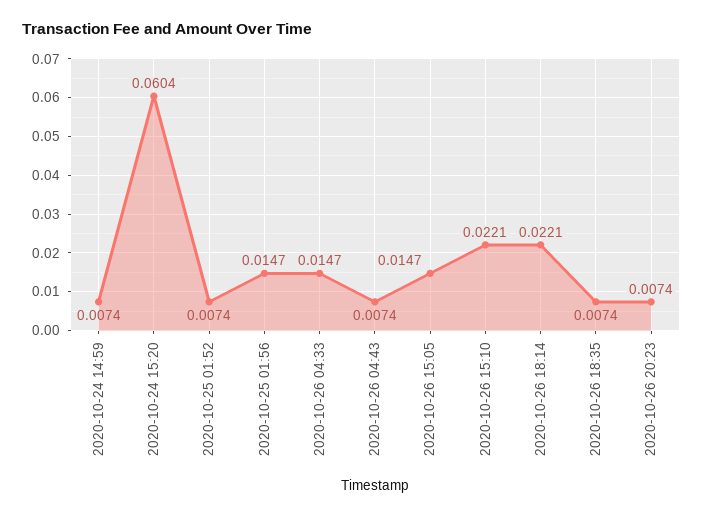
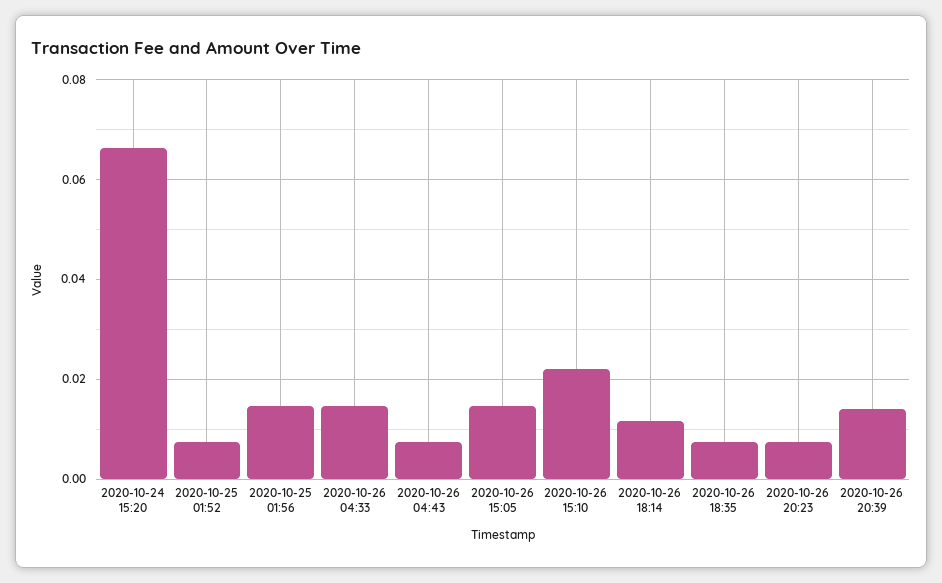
2020-10-24 14:59: 0.0074 -> none
2020-10-24 15:20: 0.0604 -> 0.066
2020-10-26 18:14: 0.0221 -> 0.012
2020-10-26 20:39: none -> 0.014

